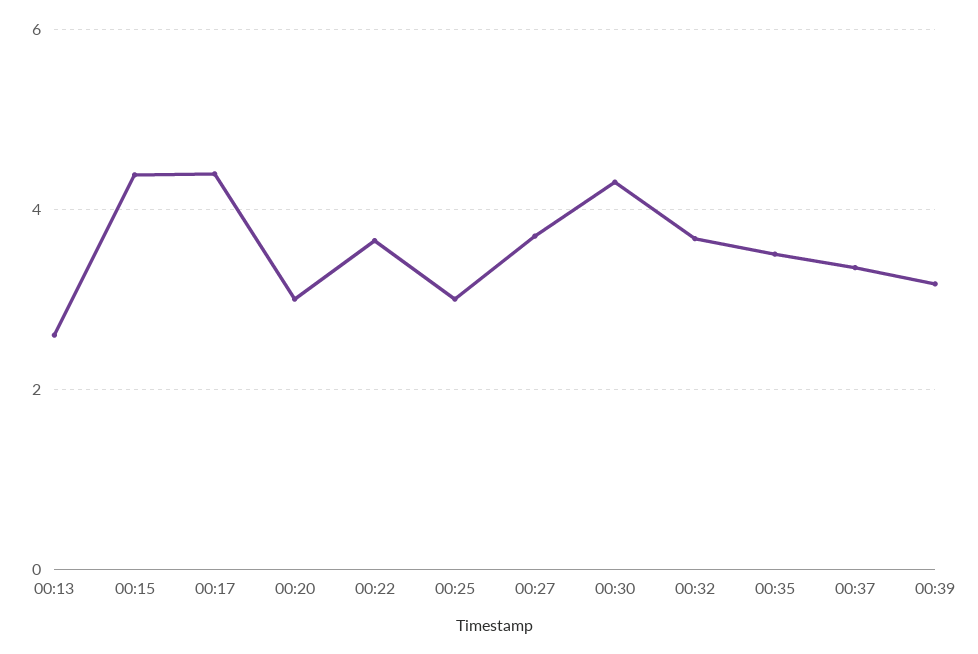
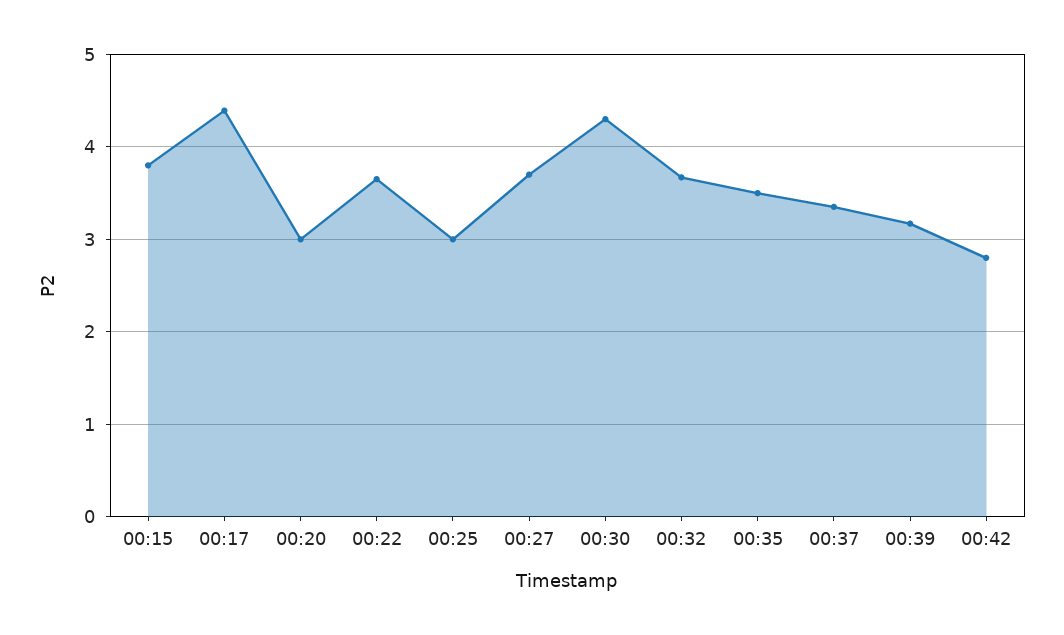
00:13: 2.6 -> none
00:15: 4.4 -> 3.8
00:42: none -> 2.8

